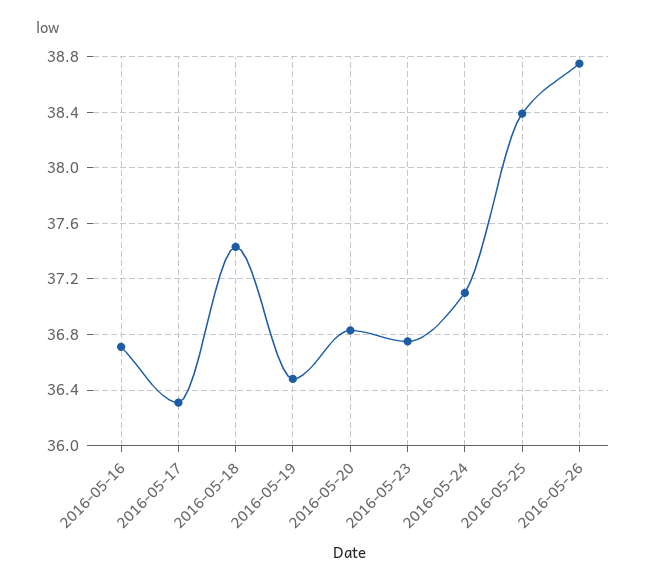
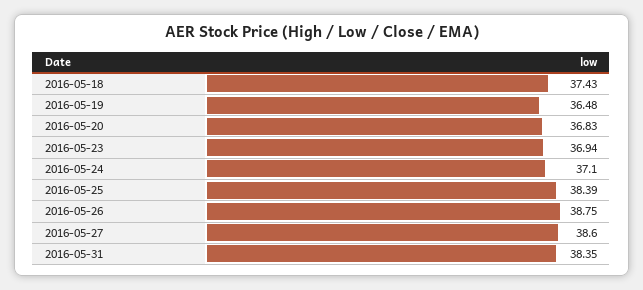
2016-05-16: 36.7 -> none
2016-05-17: 36.3 -> none
2016-05-23: 36.75 -> 36.94
2016-05-27: none -> 38.6
2016-05-31: none -> 38.35

